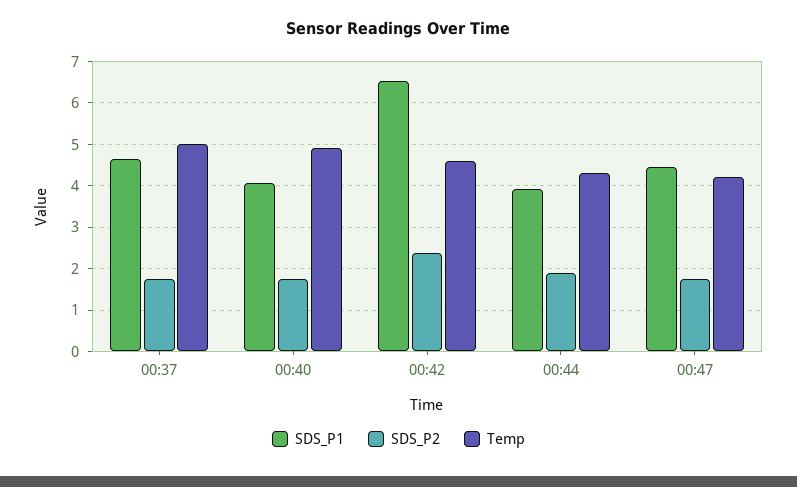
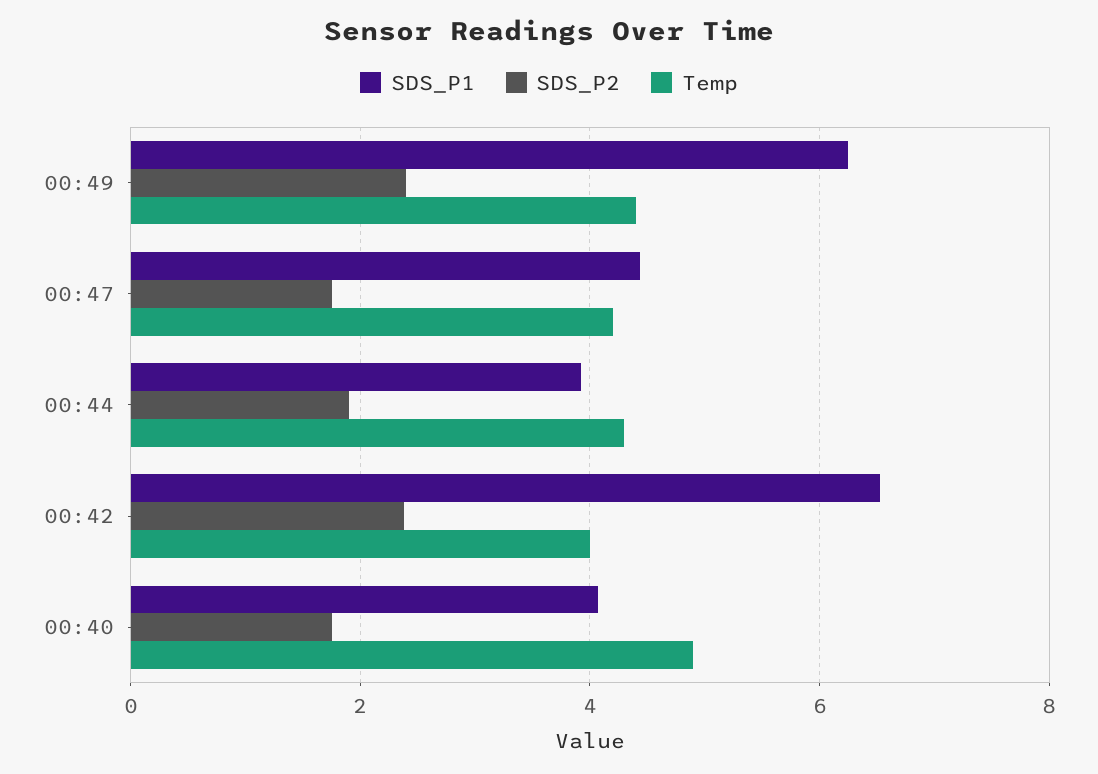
SDS_P1, 00:37: 4.6 -> none
SDS_P2, 00:37: 1.8 -> none
Temp, 00:37: 5 -> none
Temp, 00:42: 4.6 -> 4
SDS_P1, 00:49: none -> 6.2
SDS_P2, 00:49: none -> 2.4
Temp, 00:49: none -> 4.4

